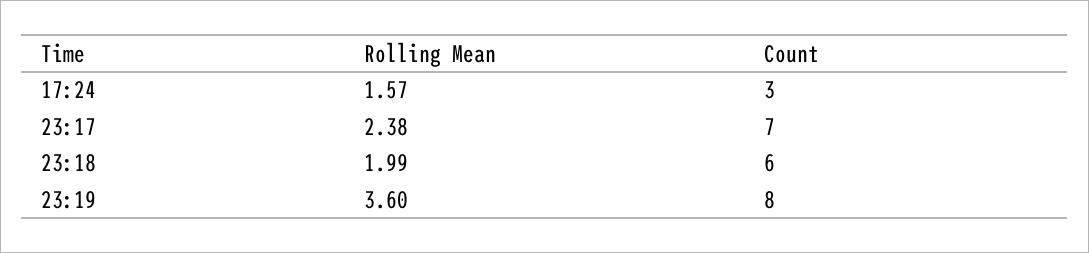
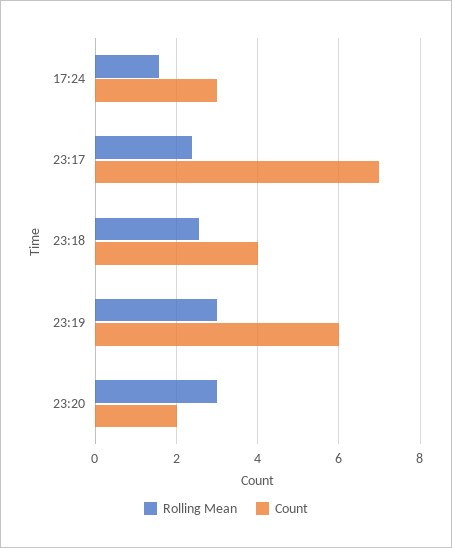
Rolling Mean, 23:18: 1.99 -> 2.6
Count, 23:18: 6 -> 4
Rolling Mean, 23:19: 3.6 -> 3
Count, 23:19: 8 -> 6
Rolling Mean, 23:20: none -> 3
Count, 23:20: none -> 2

